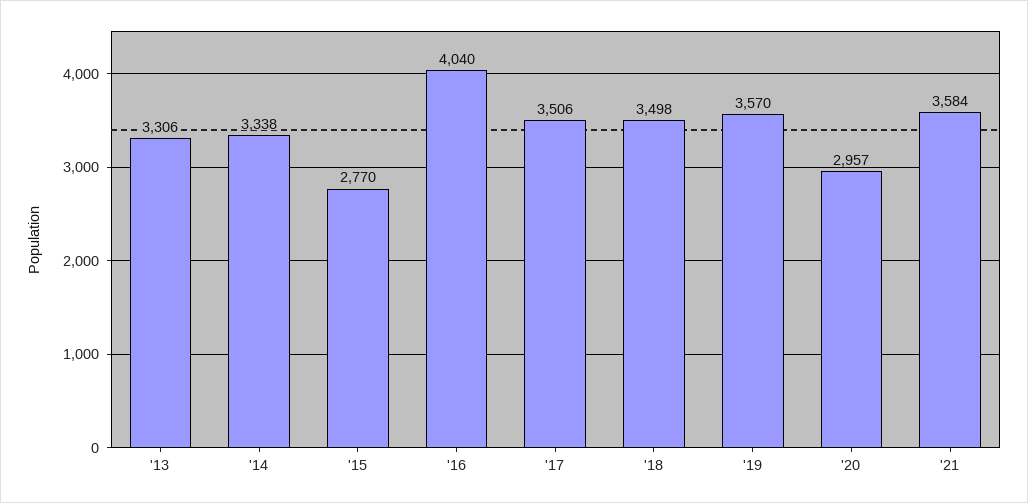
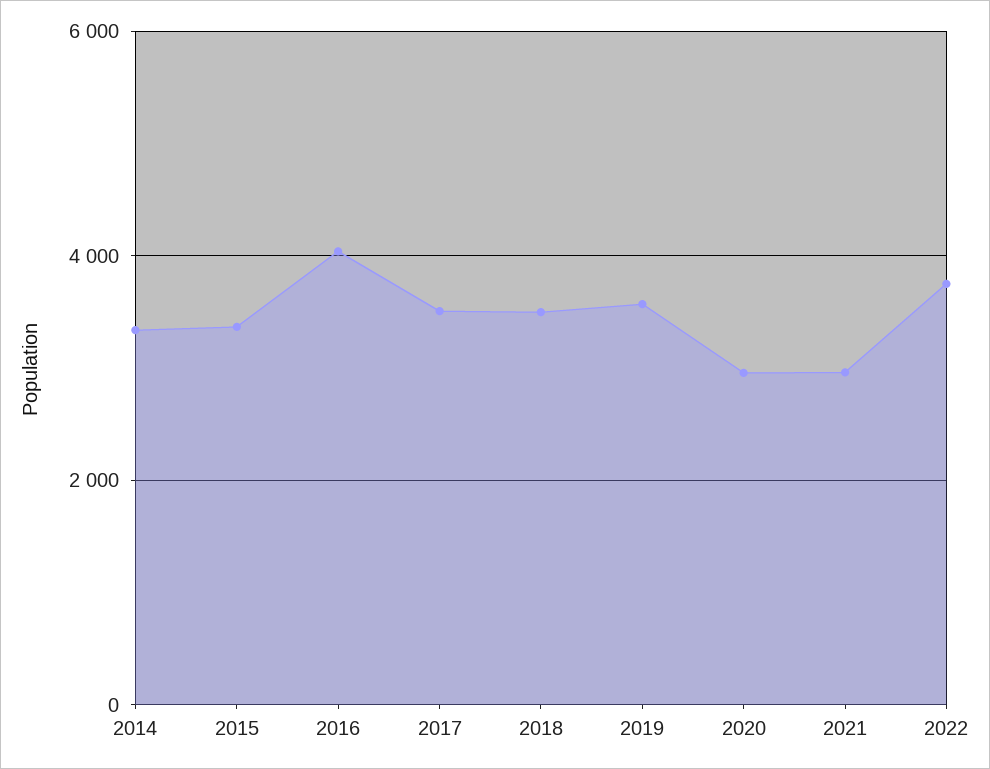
'13: 3306 -> none
'15: 2770 -> 3400
'21: 3584 -> 3000
2022: none -> 3800

